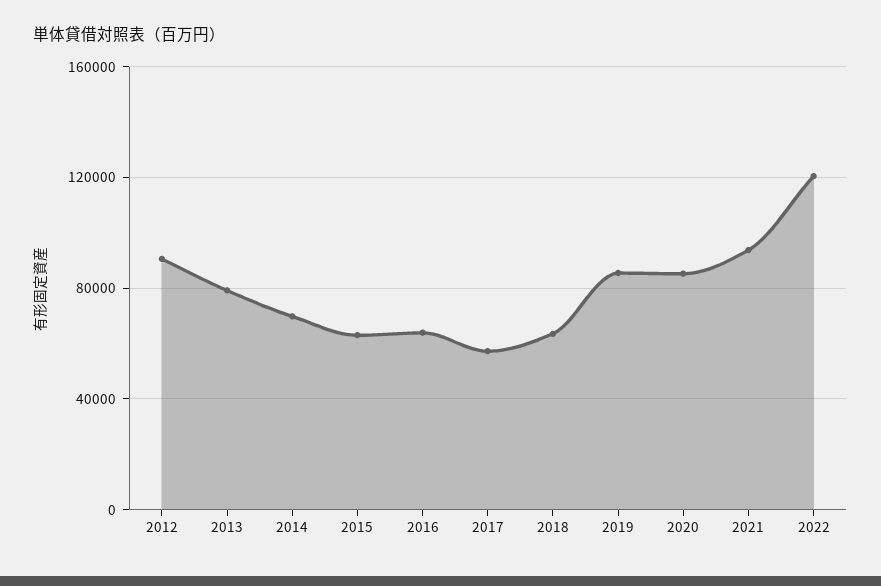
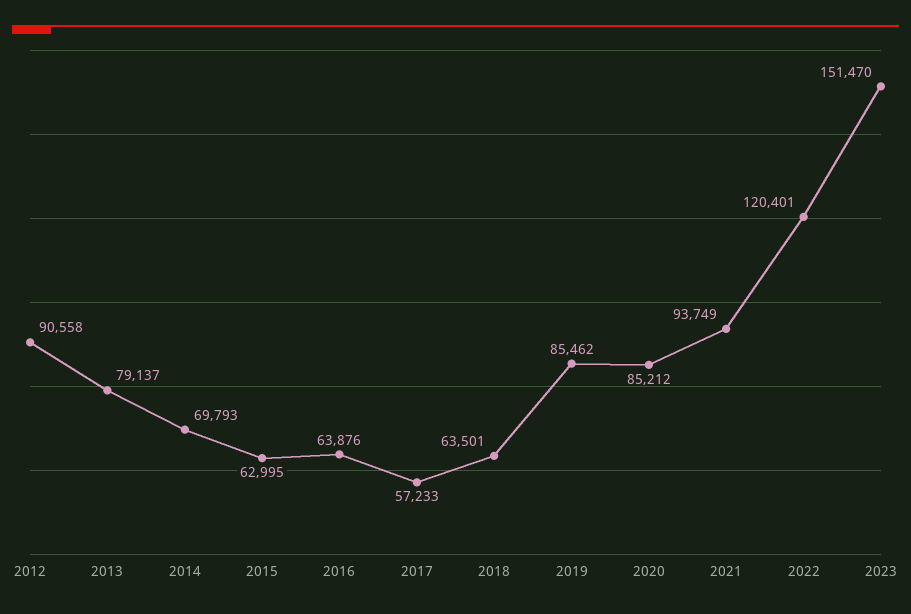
2023: none -> 151470

